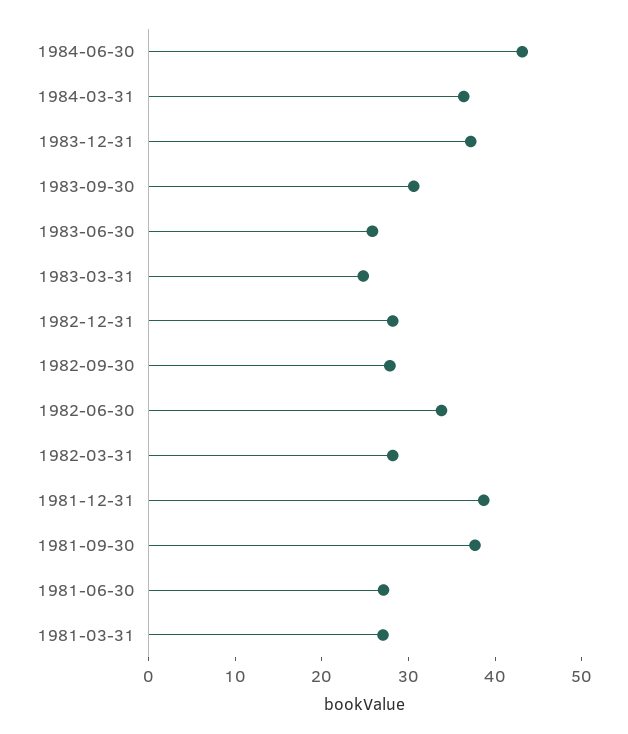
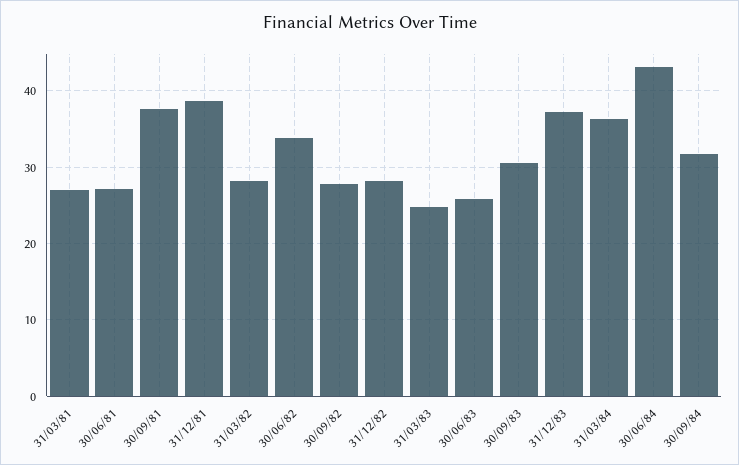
30/09/84: none -> 32

